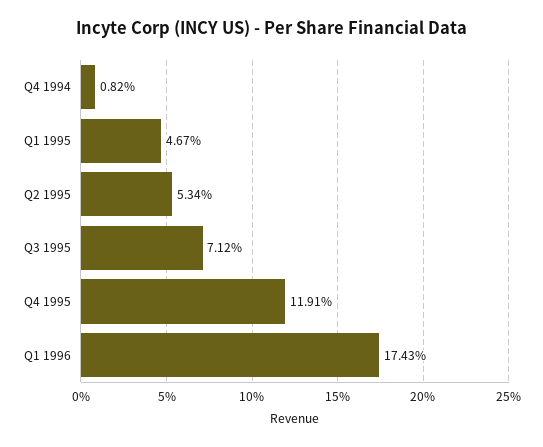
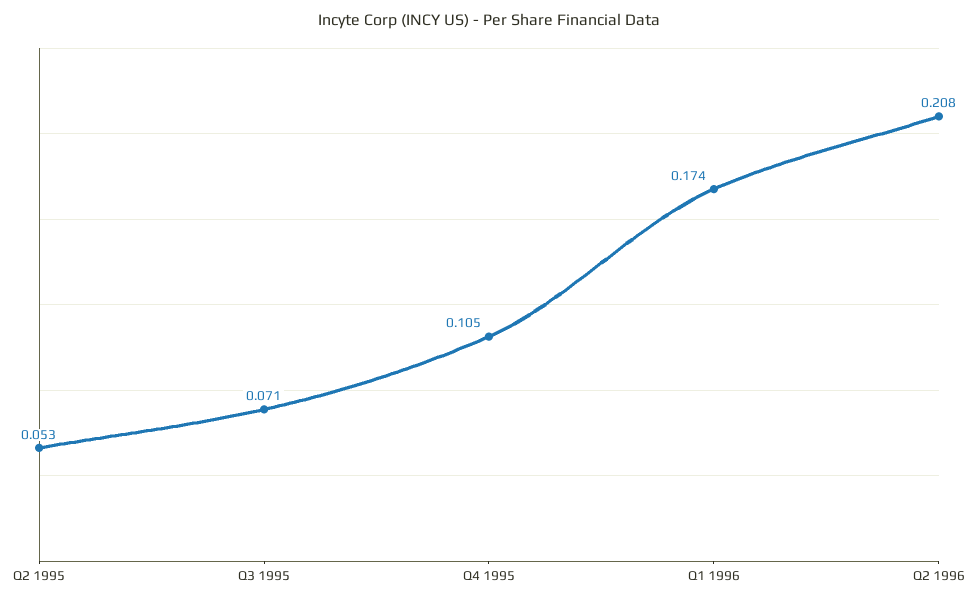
Q4 1994: 0.0082 -> none
Q1 1995: 0.0467 -> none
Q4 1995: 0.1191 -> 0.105
Q2 1996: none -> 0.208

